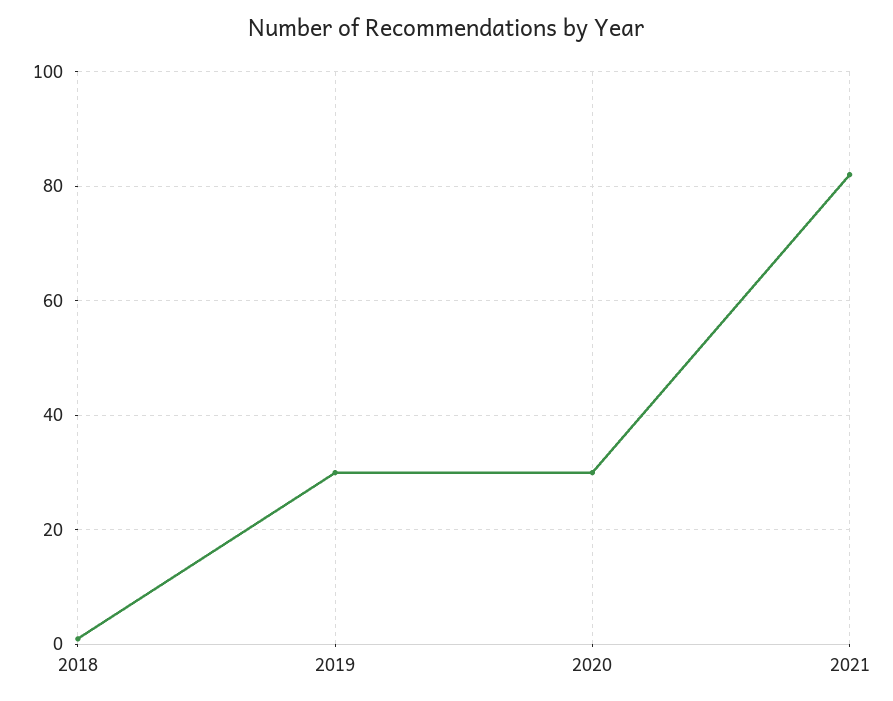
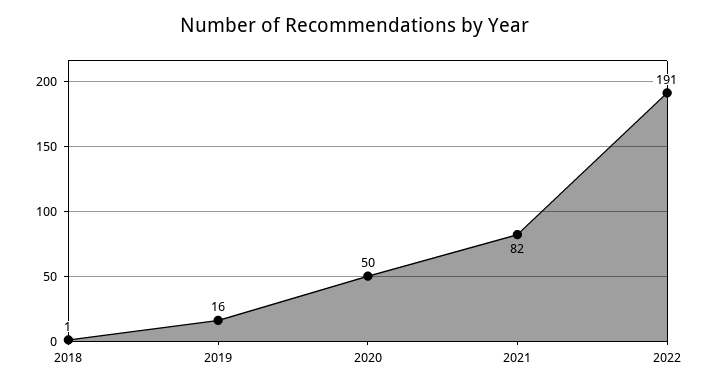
2019: 30 -> 16
2020: 30 -> 50
2022: none -> 191

